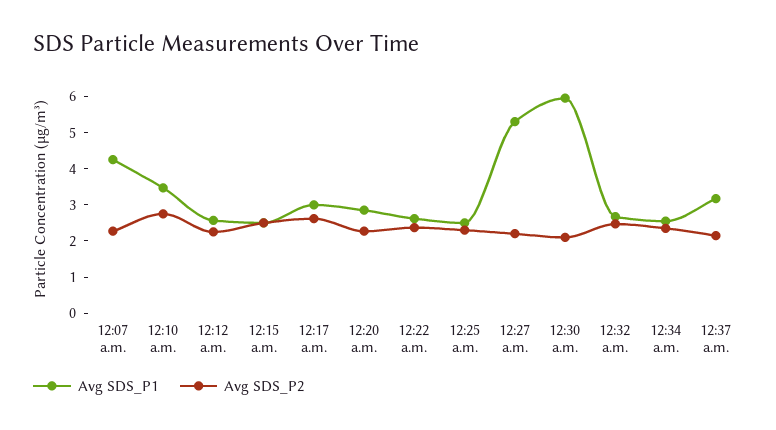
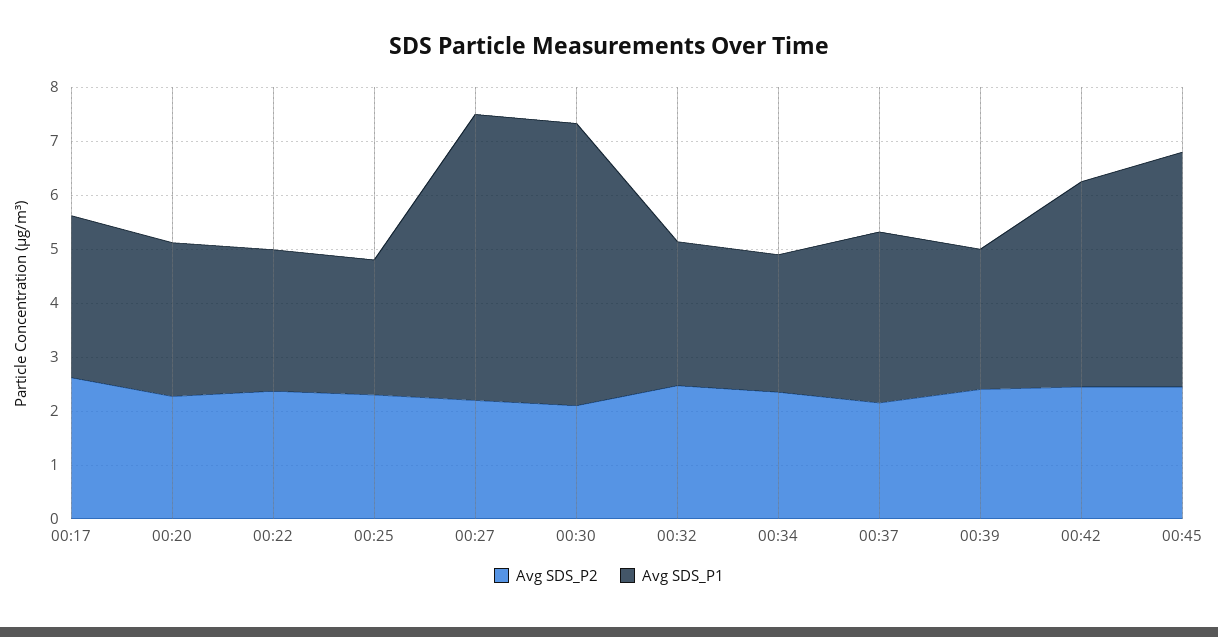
Avg SDS_P1, 12:07 a.m.: 4.25 -> none
Avg SDS_P2, 12:07 a.m.: 2.25 -> none
Avg SDS_P1, 12:10 a.m.: 3.5 -> none
Avg SDS_P2, 12:10 a.m.: 2.75 -> none
Avg SDS_P1, 12:12 a.m.: 2.5 -> none
Avg SDS_P2, 12:12 a.m.: 2.25 -> none
Avg SDS_P1, 12:15 a.m.: 2.5 -> none
Avg SDS_P2, 12:15 a.m.: 2.5 -> none
Avg SDS_P1, 12:30 a.m.: 6 -> 5.2
Avg SDS_P2, 00:39: none -> 2.4
Avg SDS_P1, 00:39: none -> 2.6
Avg SDS_P2, 00:42: none -> 2.4
Avg SDS_P1, 00:42: none -> 3.8
Avg SDS_P2, 00:45: none -> 2.4
Avg SDS_P1, 00:45: none -> 4.4

